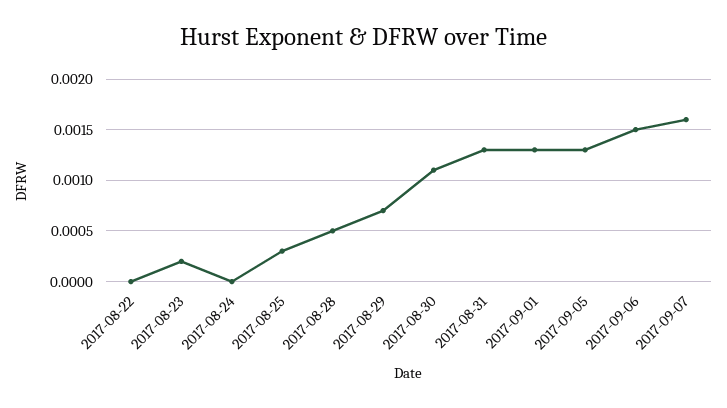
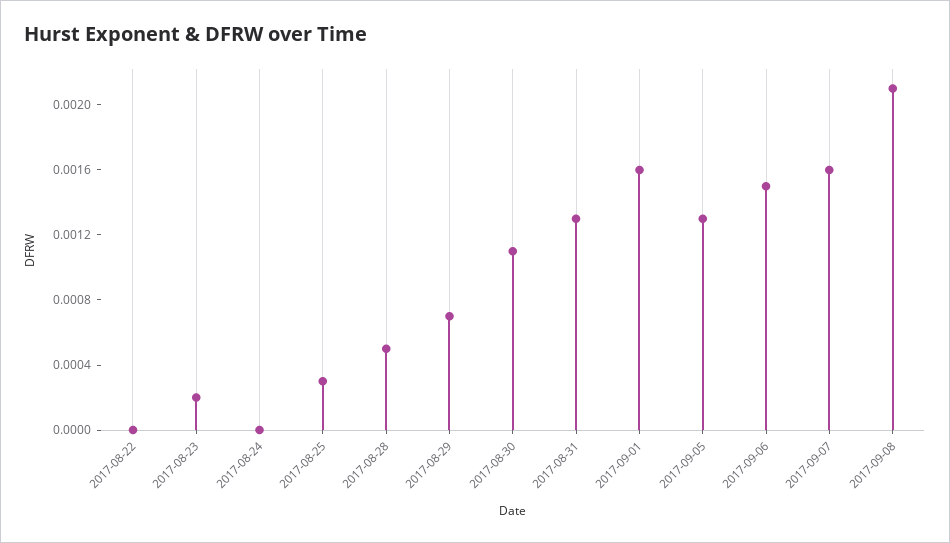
2017-09-01: 0.0013 -> 0.0016
2017-09-08: none -> 0.0021

